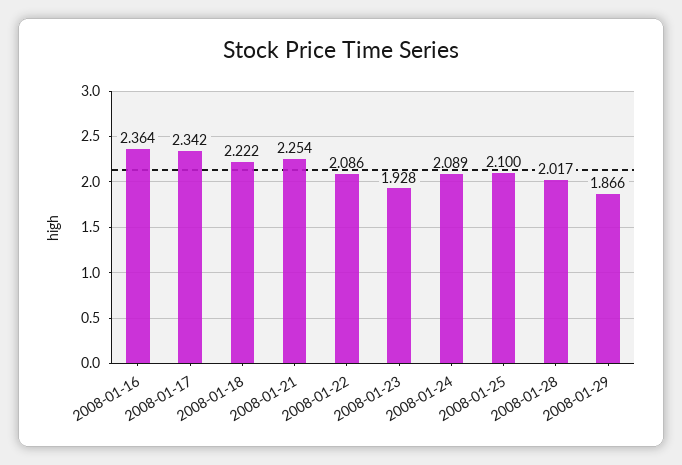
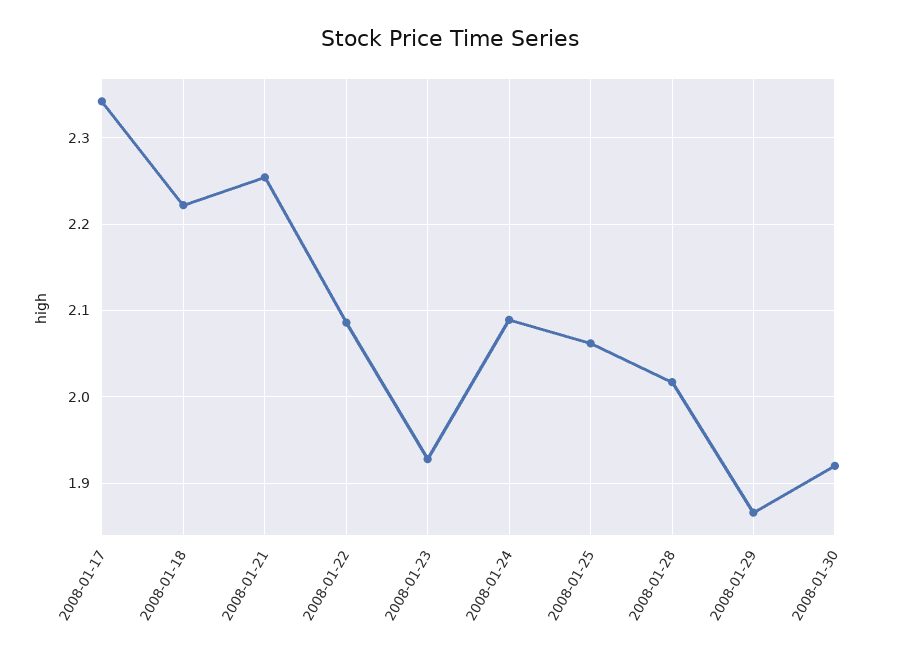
2008-01-16: 2.364 -> none
2008-01-25: 2.1 -> 2.06
2008-01-30: none -> 1.92

